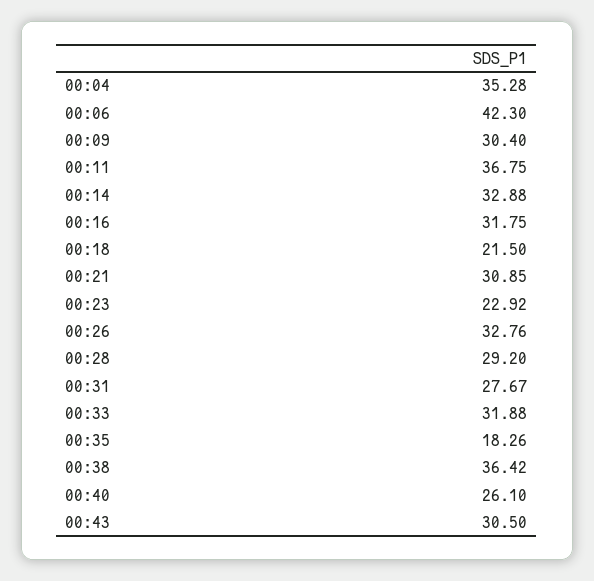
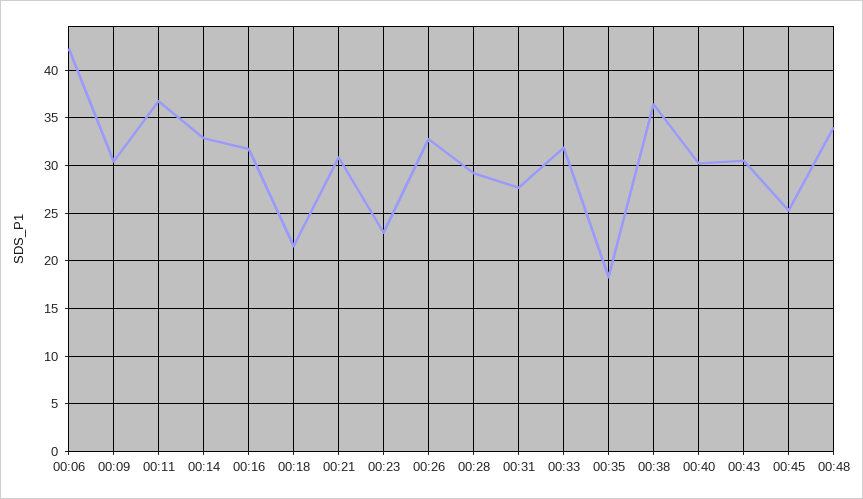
00:04: 35.28 -> none
00:40: 26.1 -> 30
00:45: none -> 25
00:48: none -> 34

